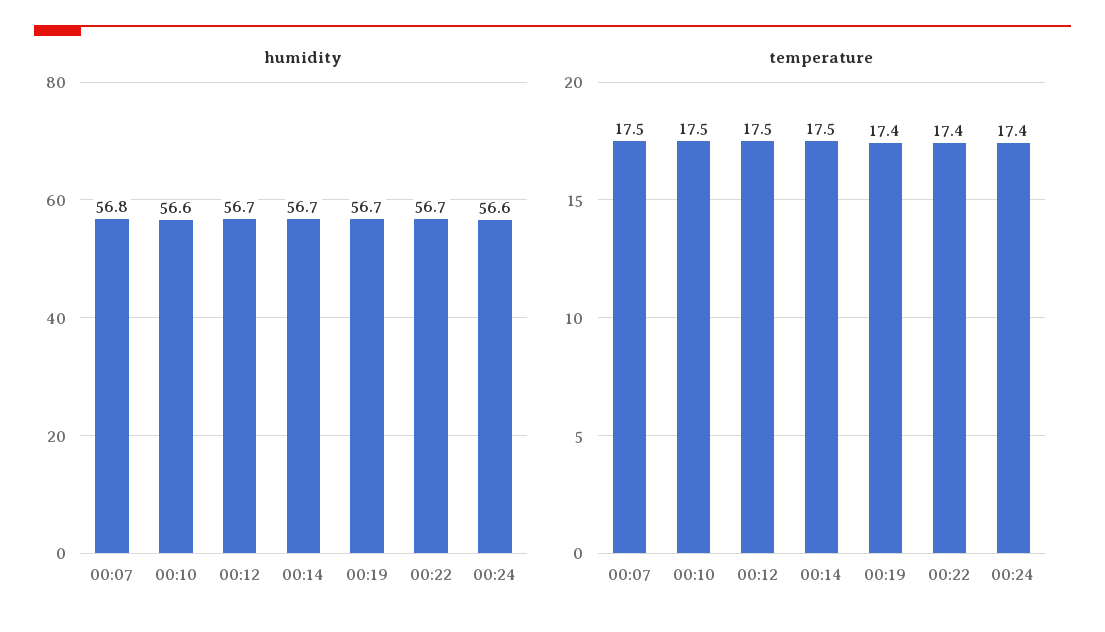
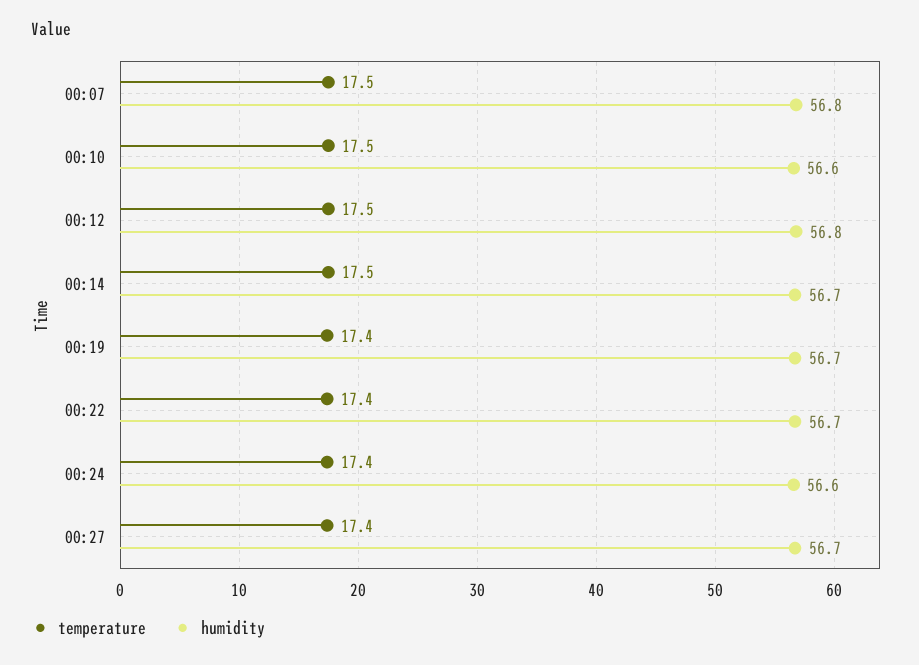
humidity, 00:12: 56.7 -> 56.8
temperature, 00:27: none -> 17.4
humidity, 00:27: none -> 56.7

